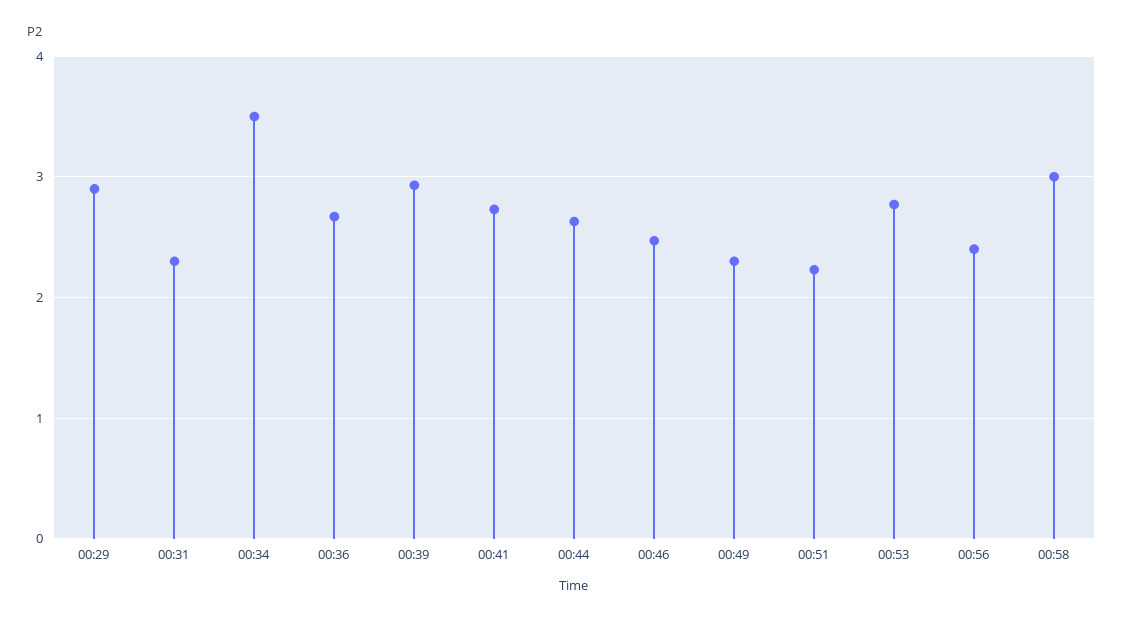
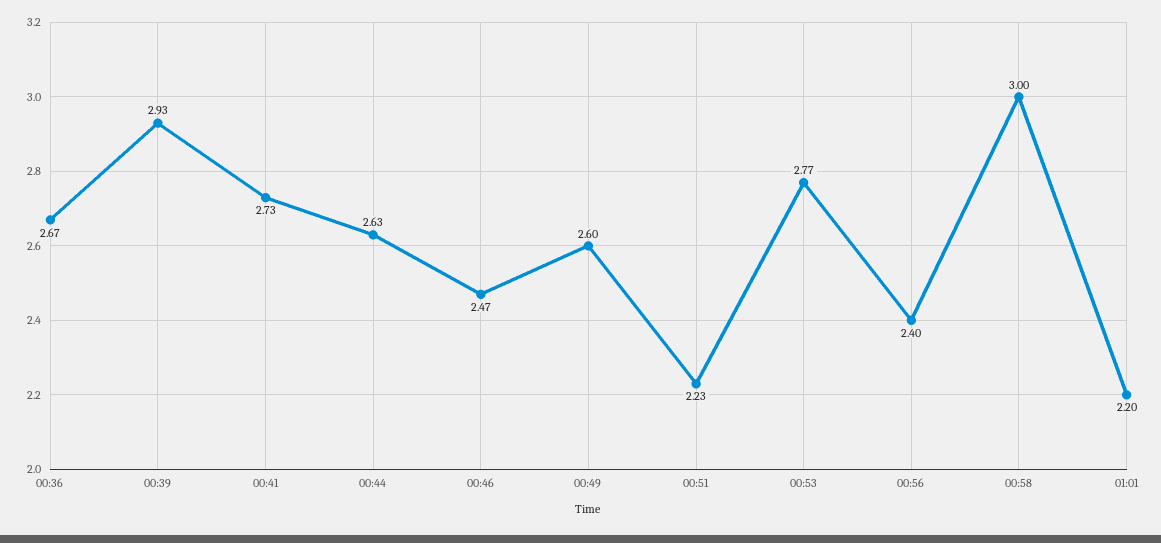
00:29: 2.9 -> none
00:31: 2.3 -> none
00:34: 3.5 -> none
00:49: 2.3 -> 2.6
01:01: none -> 2.2

